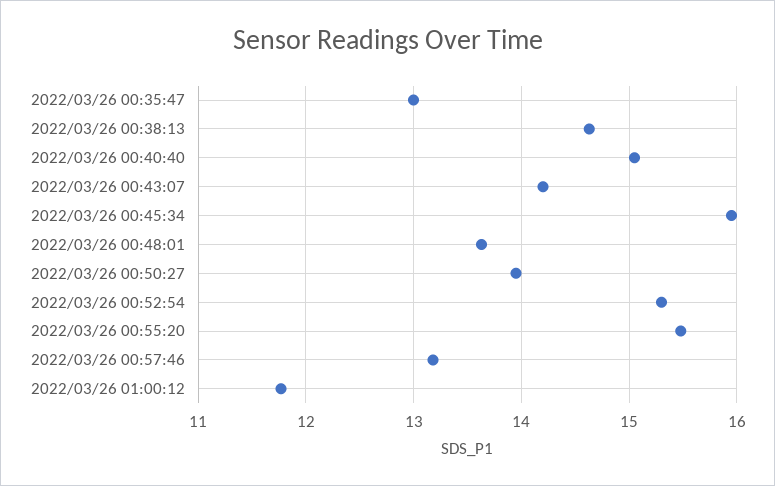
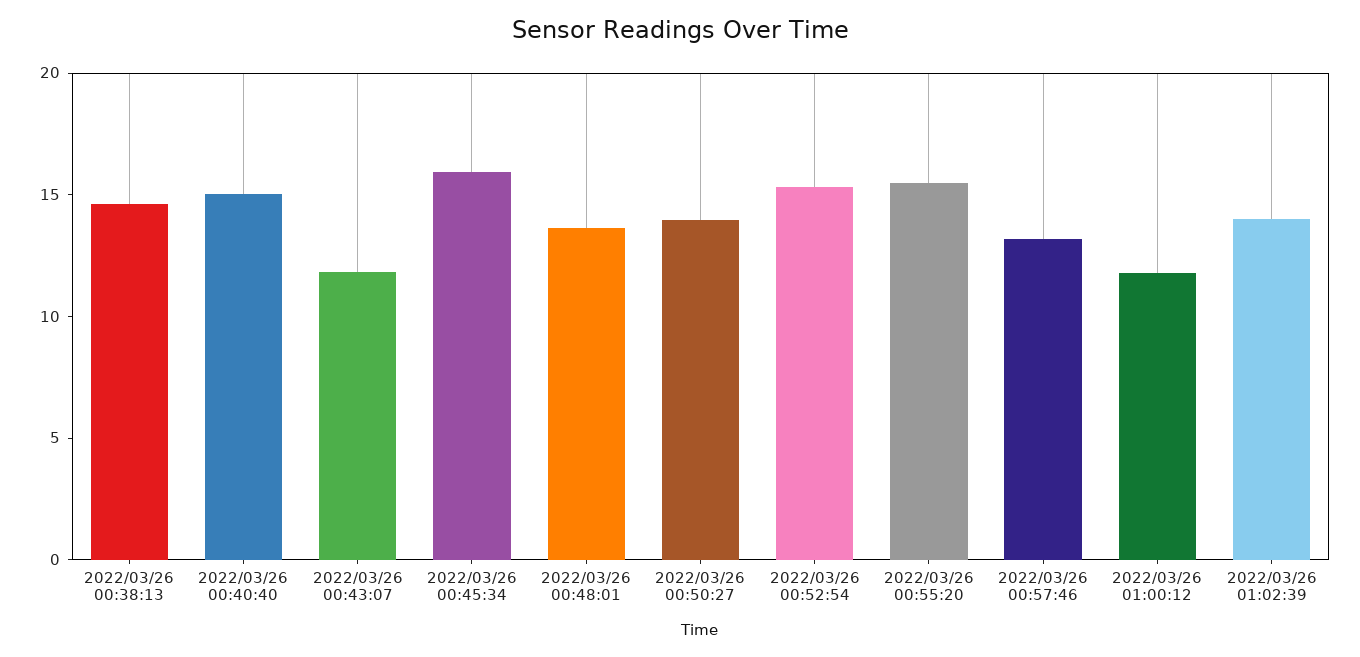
2022/03/26 00:35:47: 13 -> none
2022/03/26 00:43:07: 14.2 -> 12
2022/03/26 01:02:39: none -> 14

